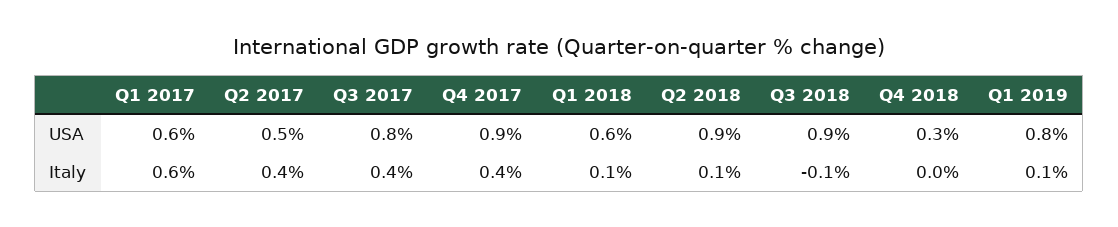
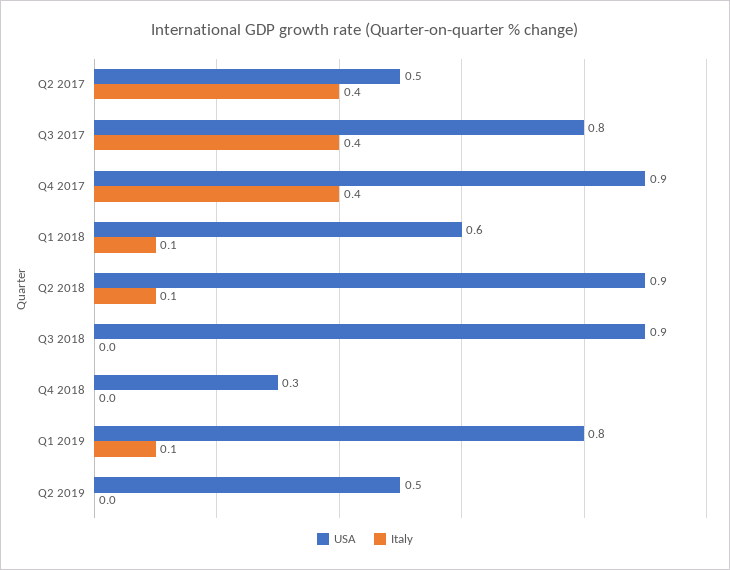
USA, Q1 2017: 0.6 -> none
Italy, Q1 2017: 0.6 -> none
Italy, Q3 2018: -0.1 -> 0
USA, Q2 2019: none -> 0.5
Italy, Q2 2019: none -> 0

